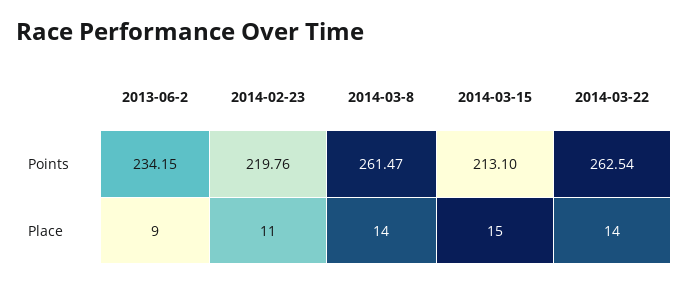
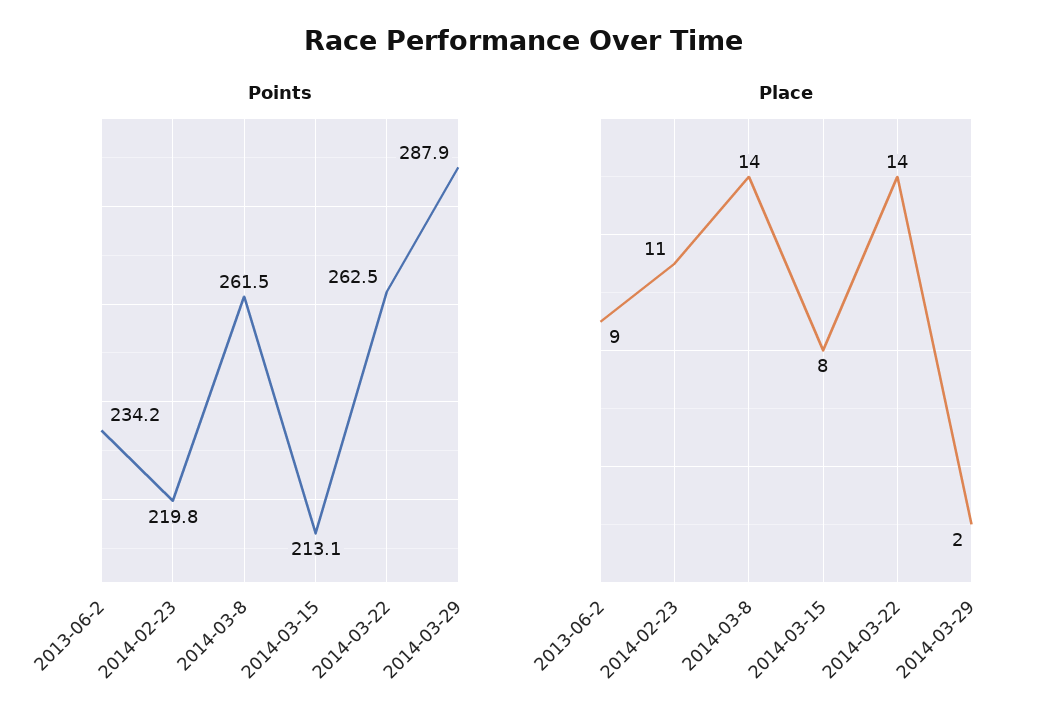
Place, 2014-03-15: 15 -> 8
Points, 2014-03-29: none -> 287.9
Place, 2014-03-29: none -> 2

